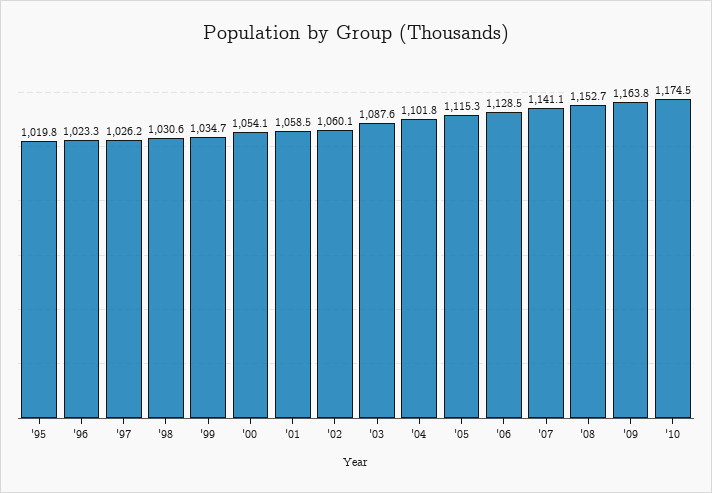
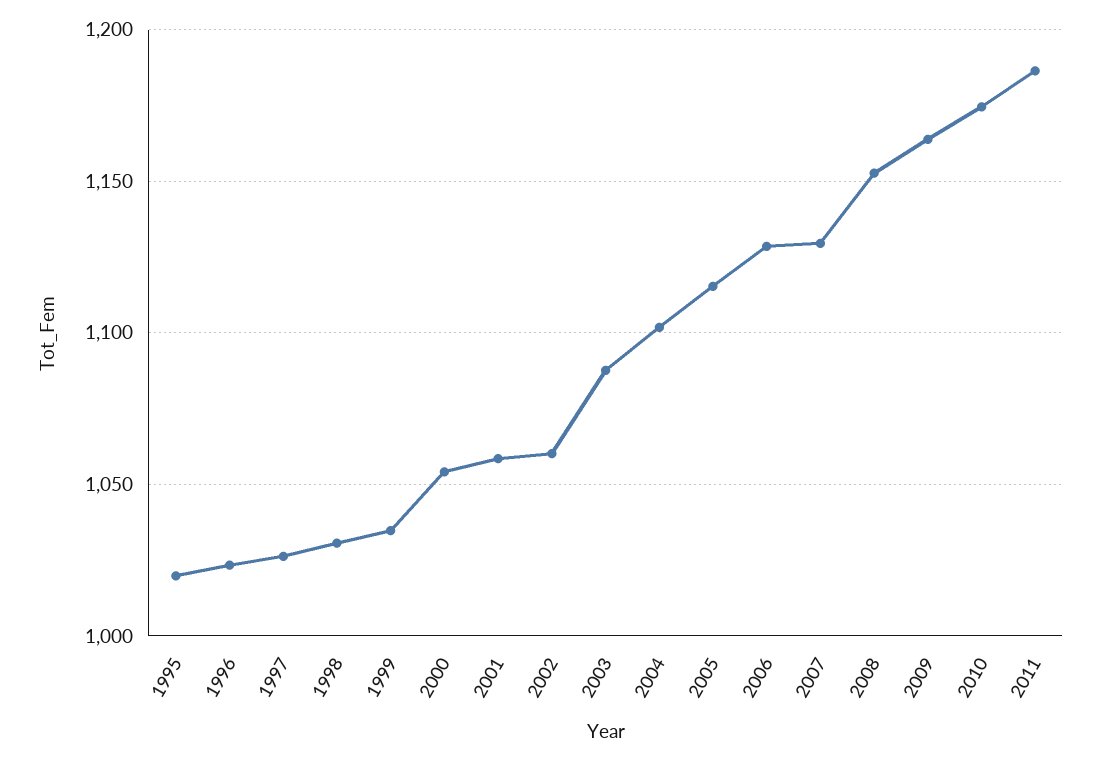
'07: 1141.1 -> 1130
2011: none -> 1185

